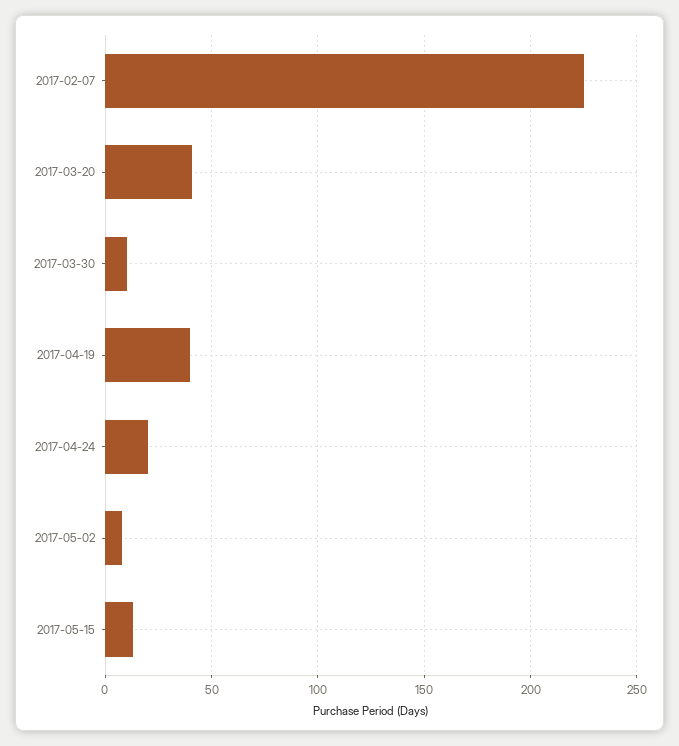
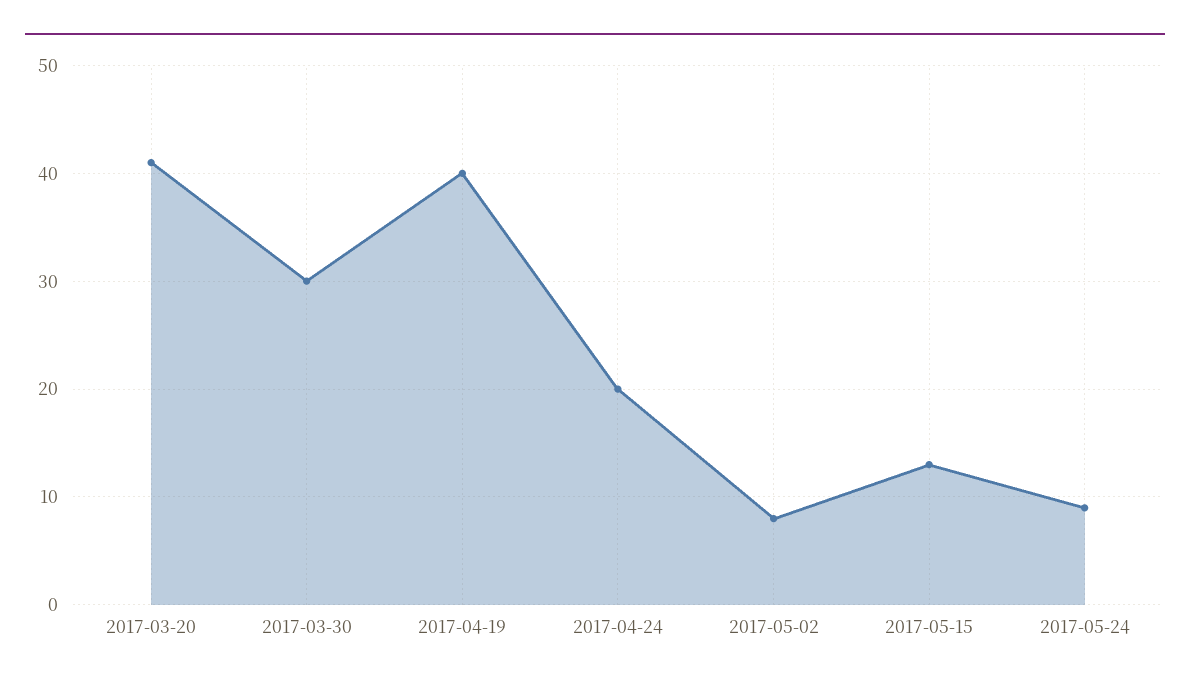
2017-02-07: 225 -> none
2017-03-30: 10 -> 30
2017-05-24: none -> 9

